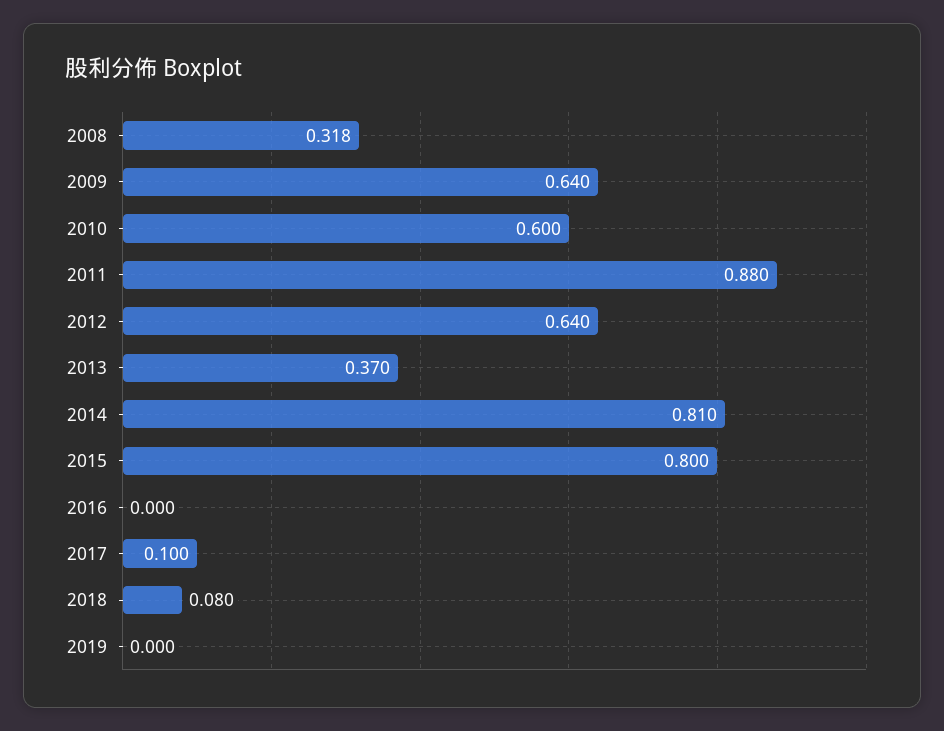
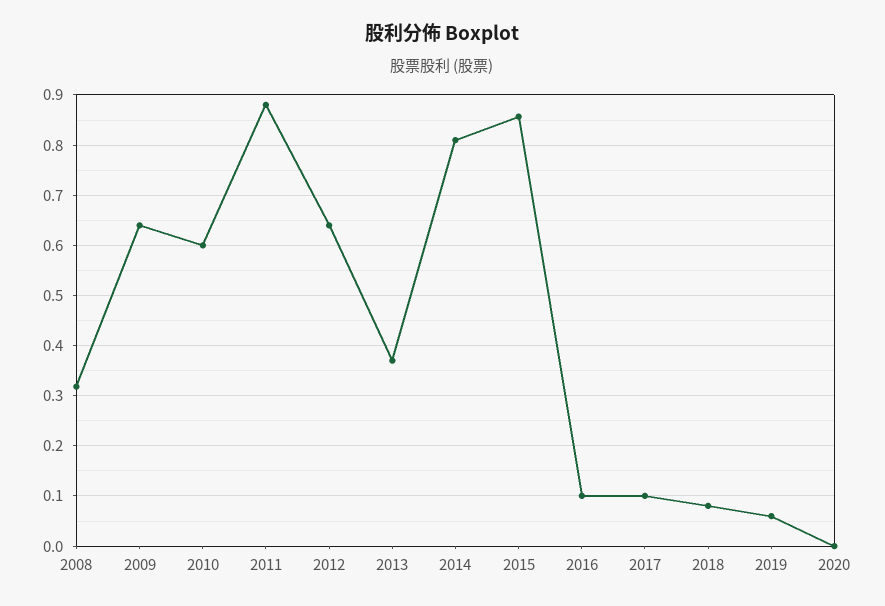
2015: 0.8 -> 0.86
2016: 0 -> 0.1
2019: 0 -> 0.06
2020: none -> 0

